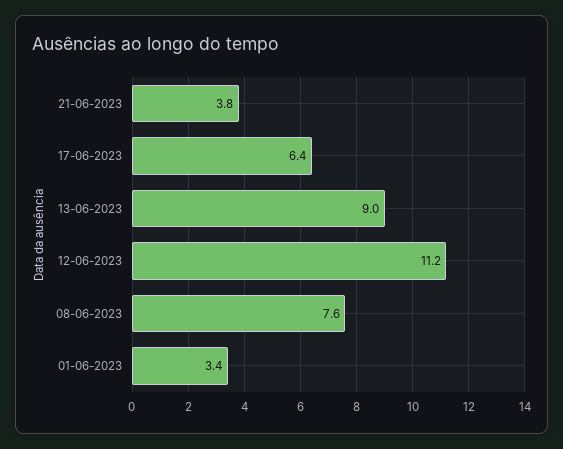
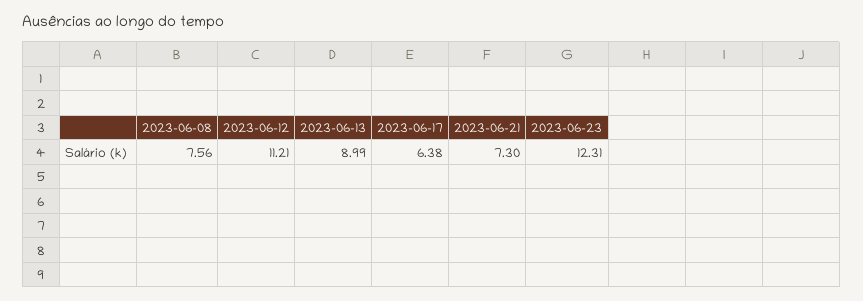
21-06-2023: 3.8 -> 7.3
01-06-2023: 3.4 -> none
2023-06-23: none -> 12.31

